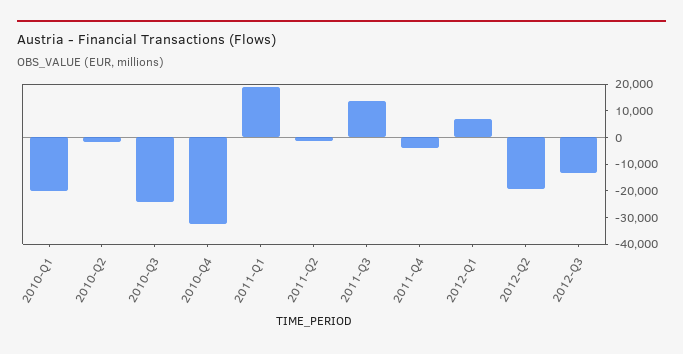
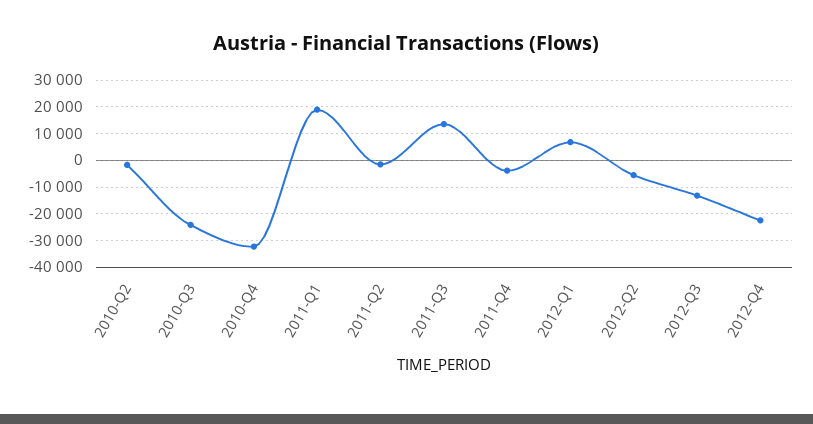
2010-Q1: -20000 -> none
2012-Q2: -20000 -> -5000
2012-Q4: none -> -22500

